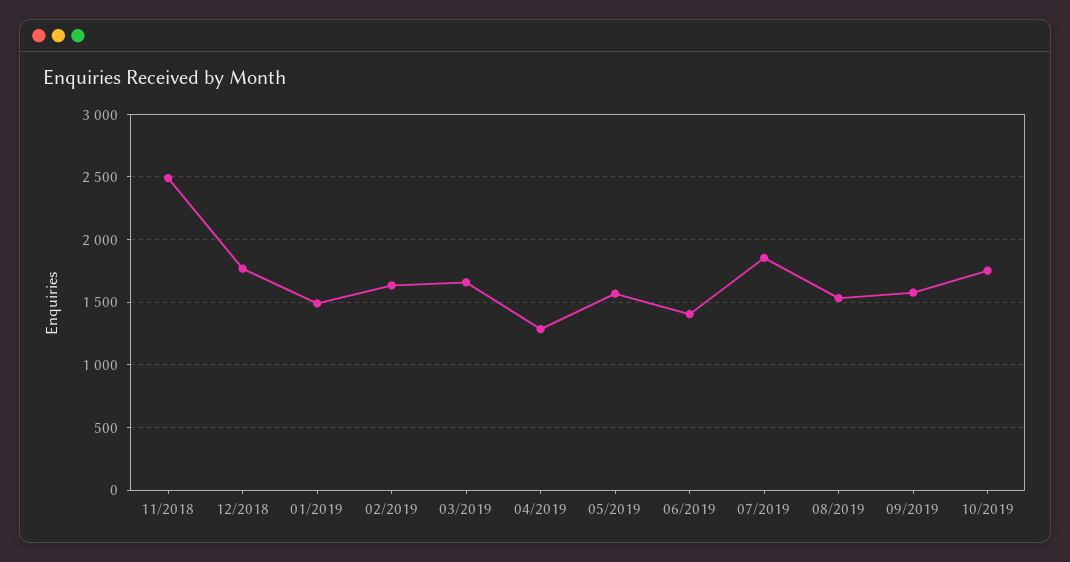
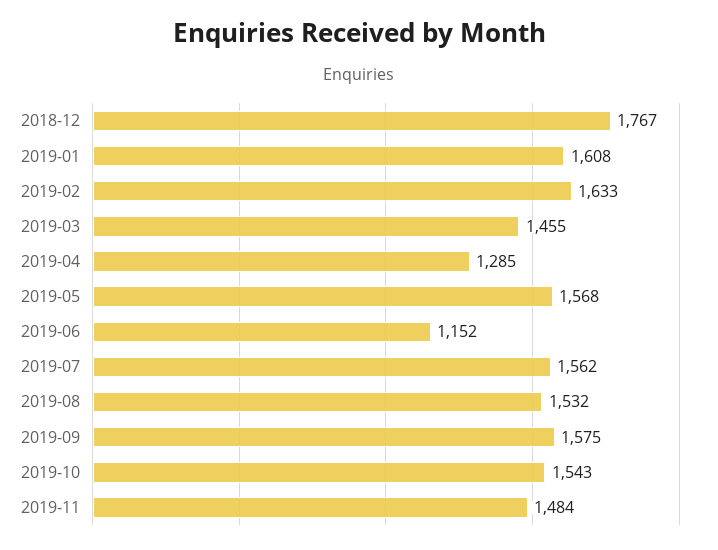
11/2018: 2500 -> none
01/2019: 1500 -> 1608
03/2019: 1650 -> 1455
06/2019: 1400 -> 1152
07/2019: 1850 -> 1562
10/2019: 1750 -> 1543
2019-11: none -> 1484

